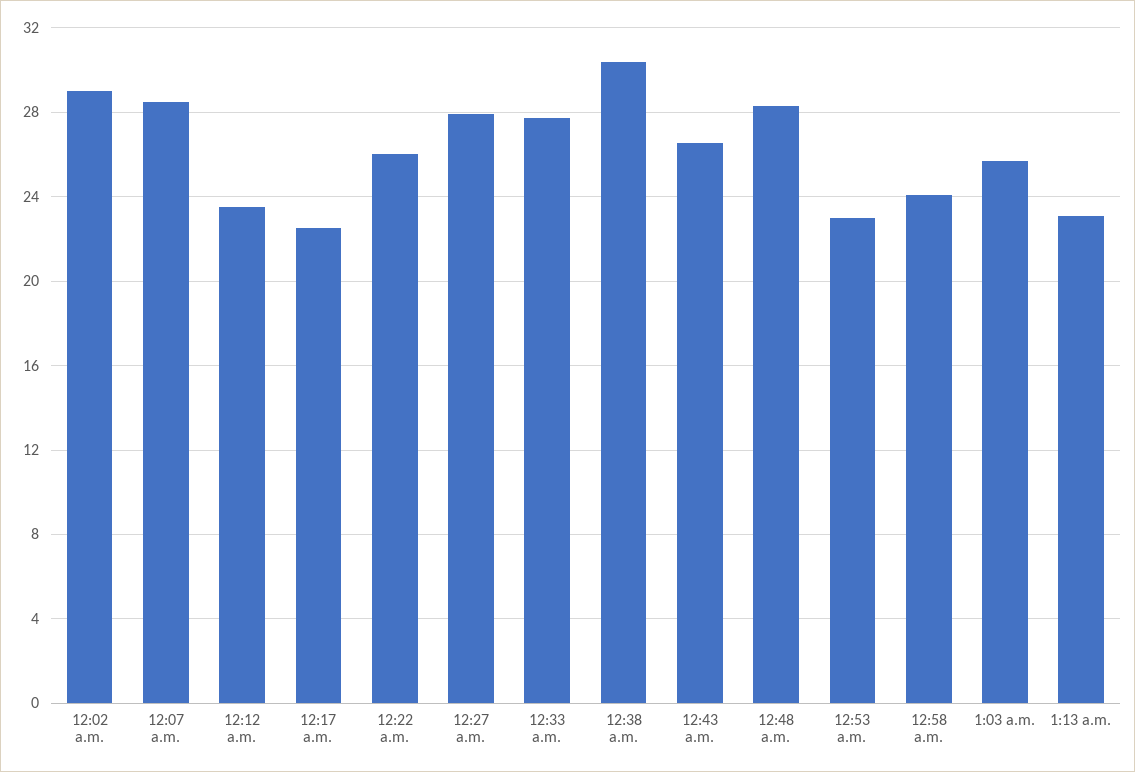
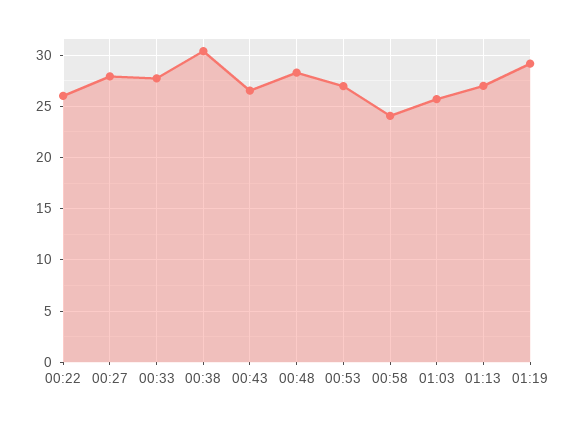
12:02 a.m.: 29 -> none
12:07 a.m.: 28.5 -> none
12:12 a.m.: 23.5 -> none
12:17 a.m.: 22.5 -> none
12:53 a.m.: 23 -> 27
1:13 a.m.: 23 -> 27
01:19: none -> 29

